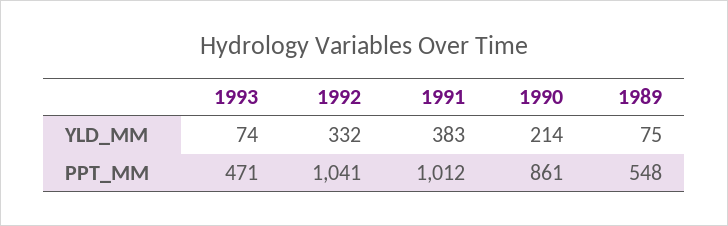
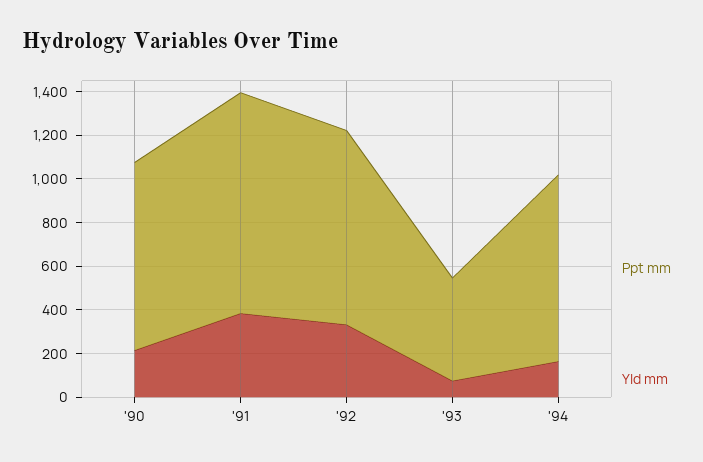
YLD_MM, 1989: 75 -> none
PPT_MM, 1992: 1041 -> 900
PPT_MM, 1989: 548 -> none
PPT_MM, '94: none -> 850
YLD_MM, '94: none -> 150

